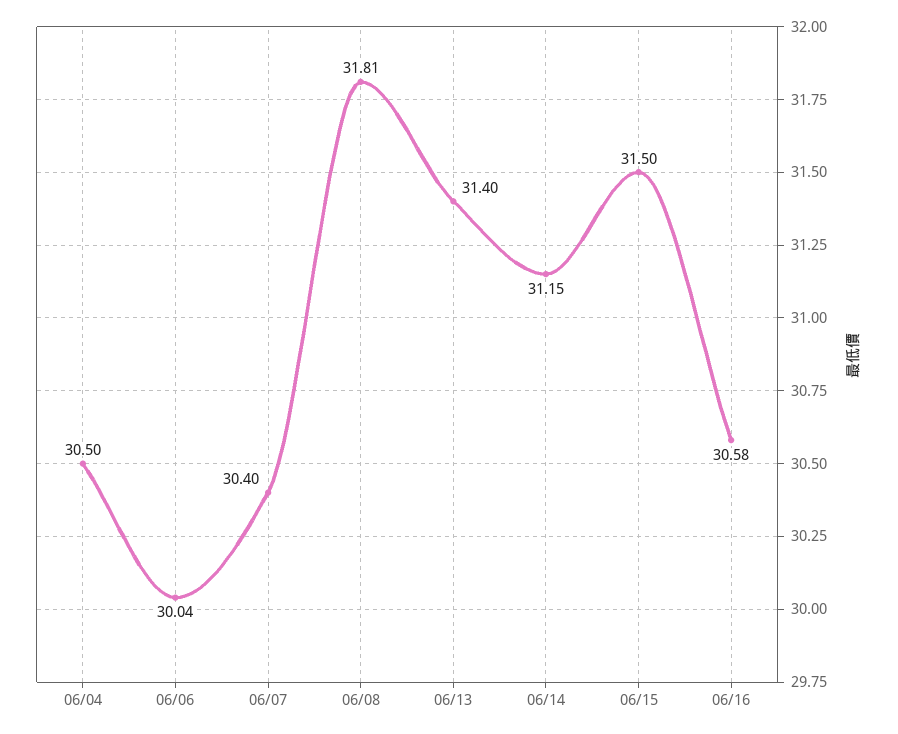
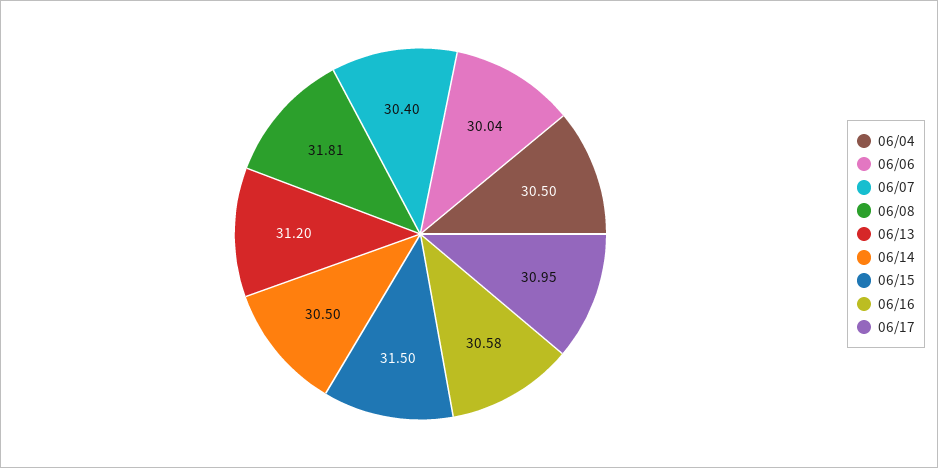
06/13: 31.4 -> 31.2
06/14: 31.15 -> 30.5
06/17: none -> 30.95

